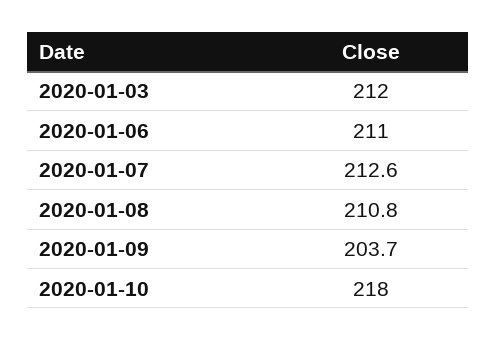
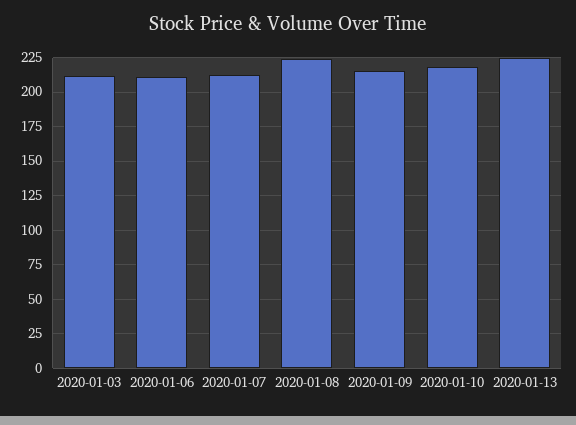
2020-01-08: 210.8 -> 225
2020-01-09: 203.7 -> 215
2020-01-13: none -> 225

